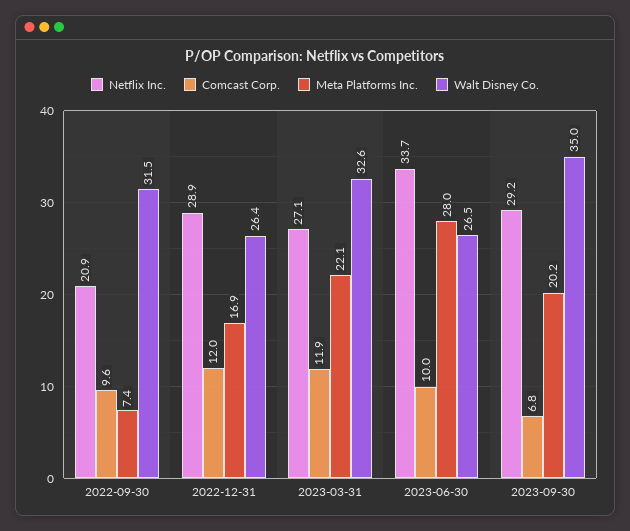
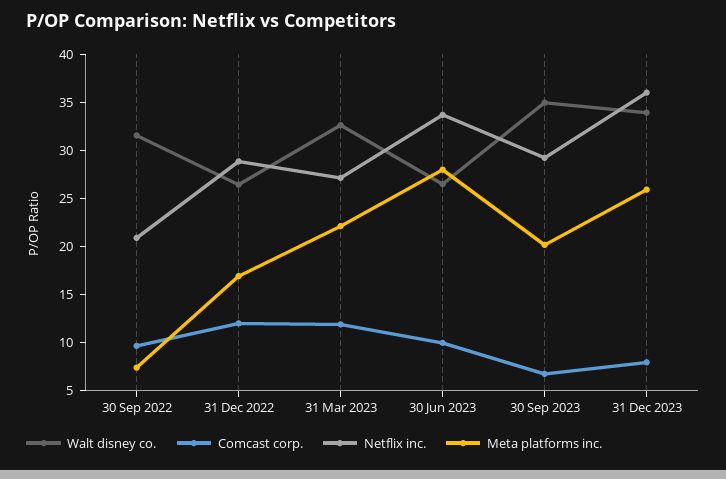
Walt Disney Co., 31 Dec 2023: none -> 34
Comcast Corp., 31 Dec 2023: none -> 8
Netflix Inc., 31 Dec 2023: none -> 36
Meta Platforms Inc., 31 Dec 2023: none -> 26

